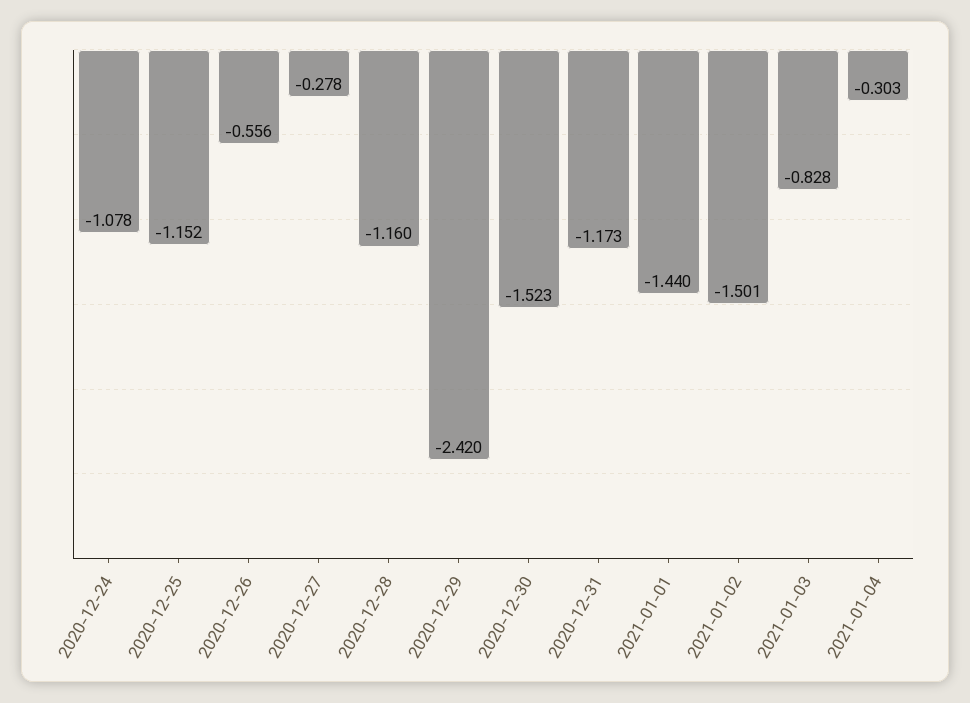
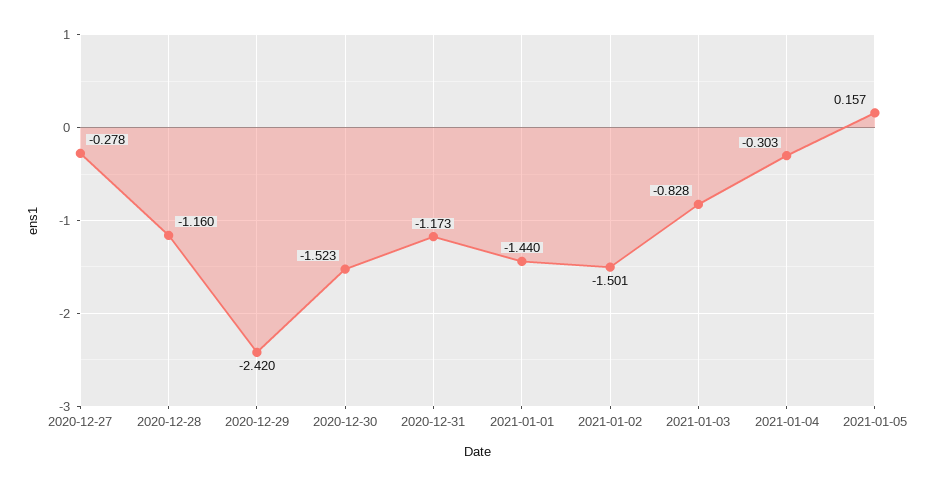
2020-12-24: -1.078 -> none
2020-12-25: -1.152 -> none
2020-12-26: -0.556 -> none
2021-01-05: none -> 0.157

